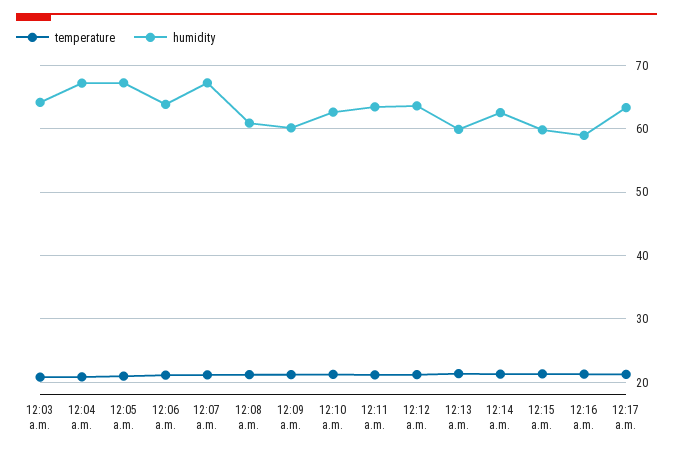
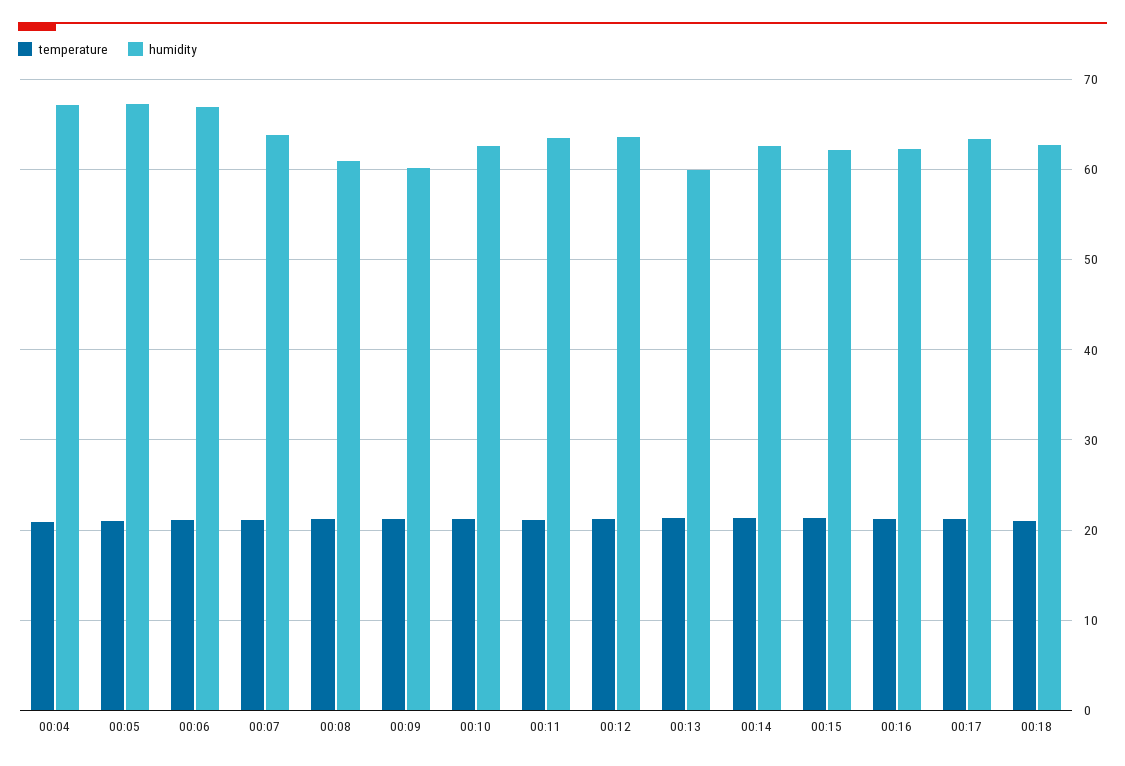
temperature, 12:03 a.m.: 21 -> none
humidity, 12:03 a.m.: 64 -> none
humidity, 12:06 a.m.: 64 -> 67
humidity, 12:07 a.m.: 67 -> 64
humidity, 12:15 a.m.: 60 -> 62
humidity, 12:16 a.m.: 59 -> 62
temperature, 00:18: none -> 21
humidity, 00:18: none -> 63

